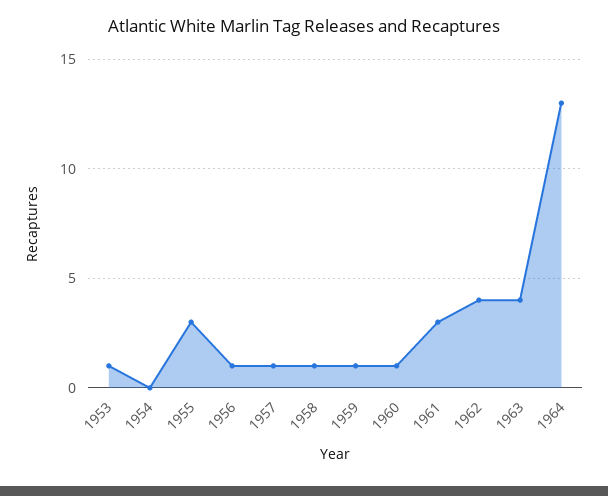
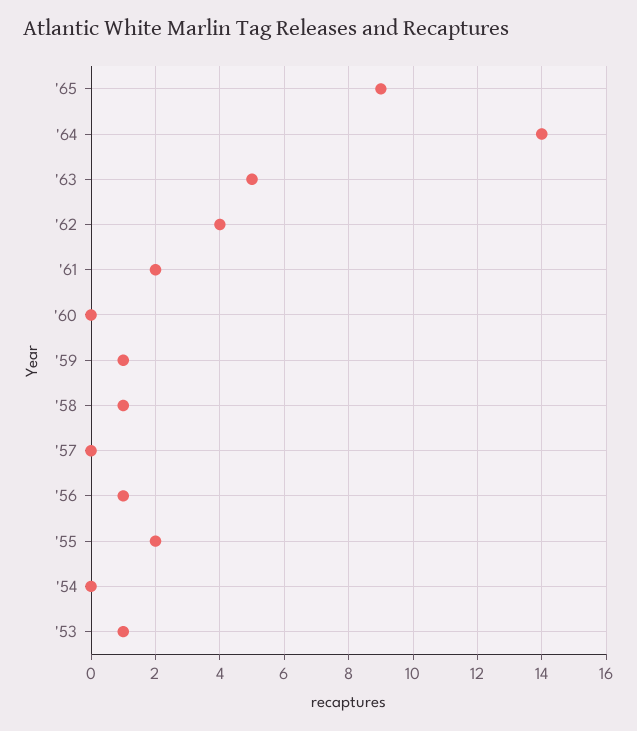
1955: 3 -> 2
1957: 1 -> 0
1960: 1 -> 0
1961: 3 -> 2
1963: 4 -> 5
1964: 13 -> 14
'65: none -> 9

